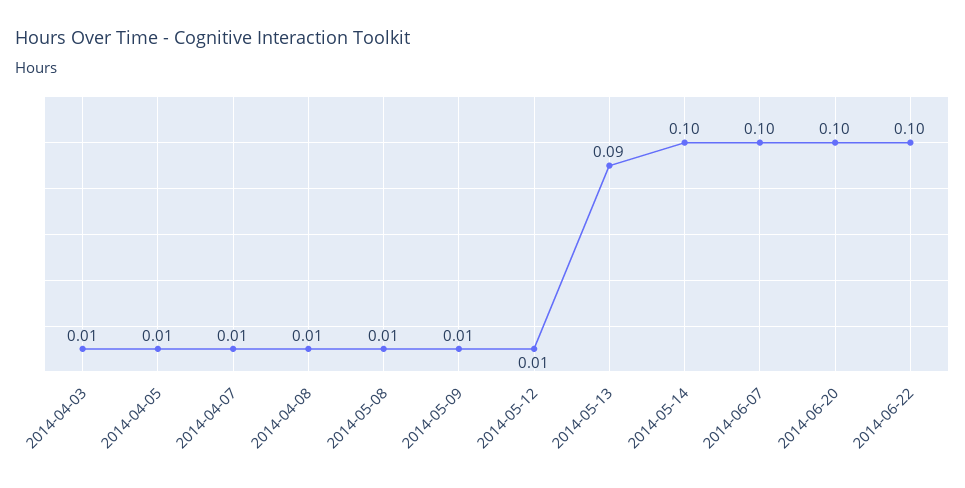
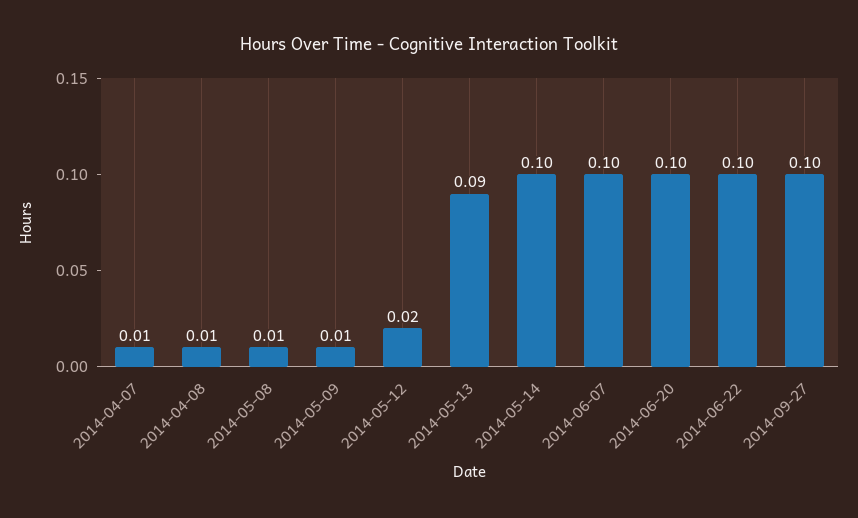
2014-04-03: 0.01 -> none
2014-04-05: 0.01 -> none
2014-05-12: 0.01 -> 0.02
2014-09-27: none -> 0.1

